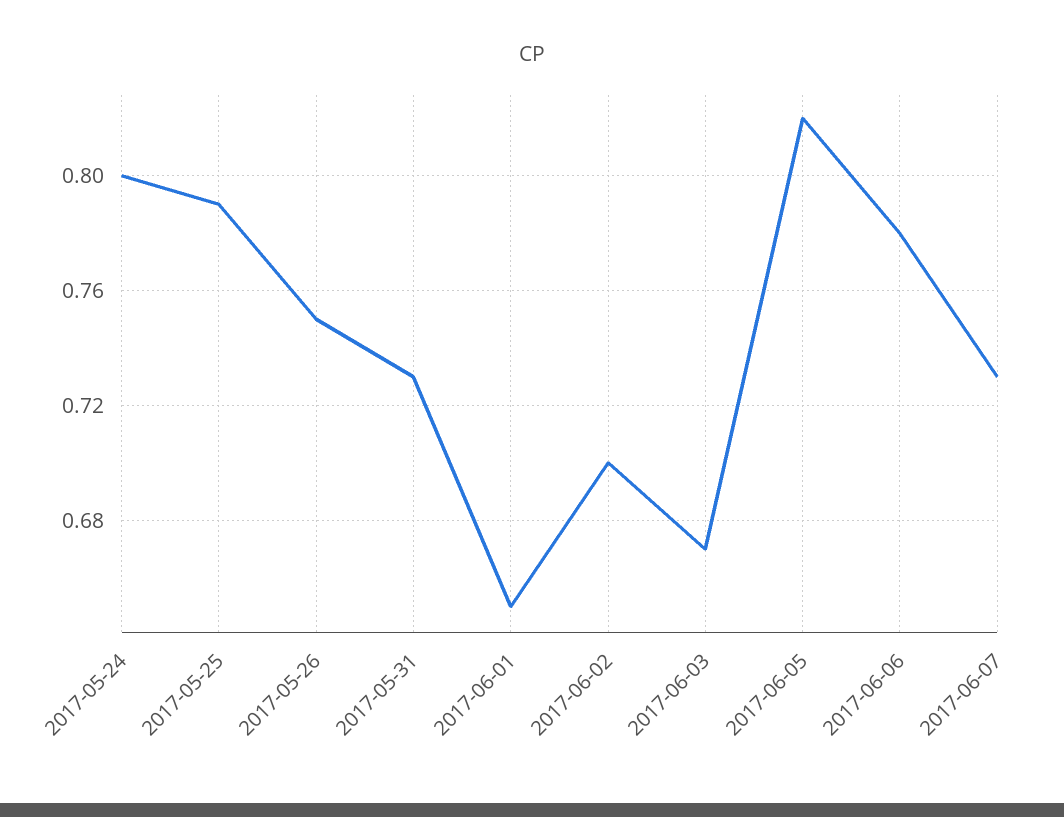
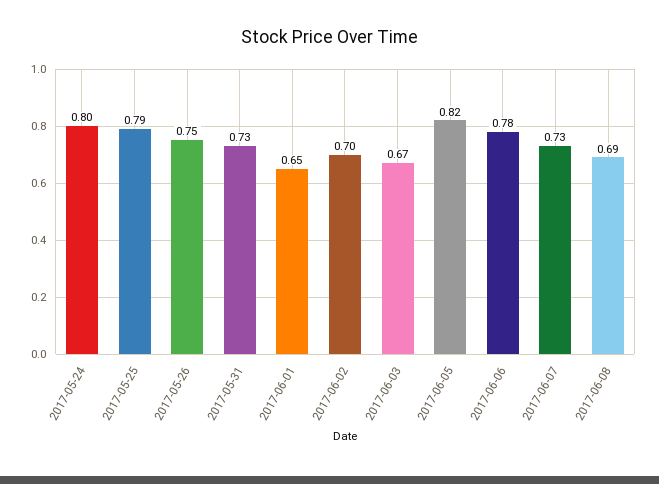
2017-06-08: none -> 0.69

